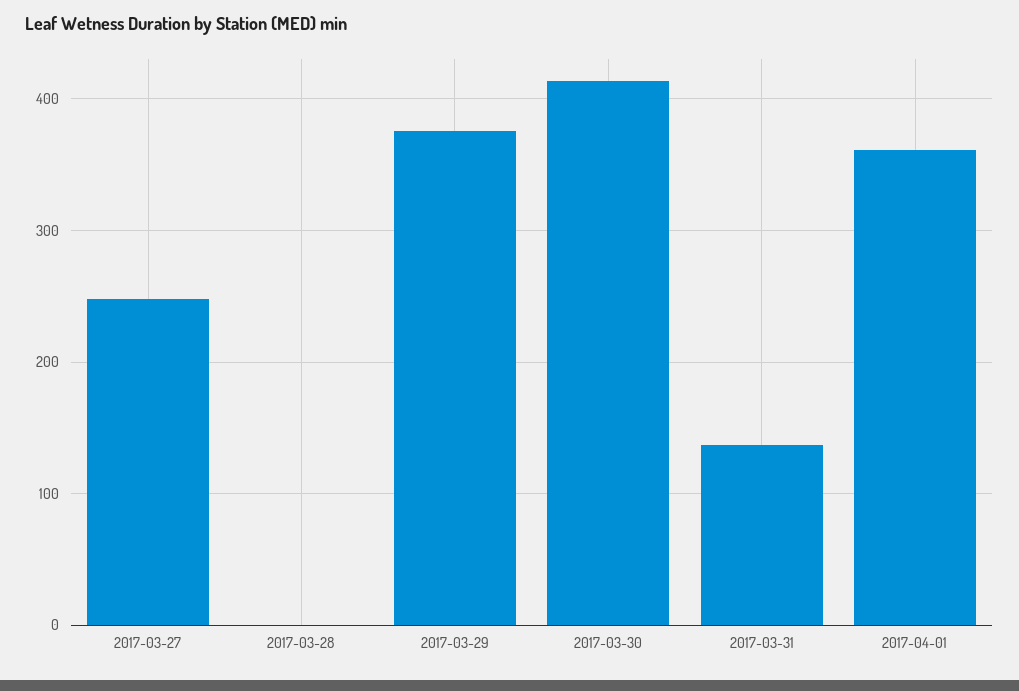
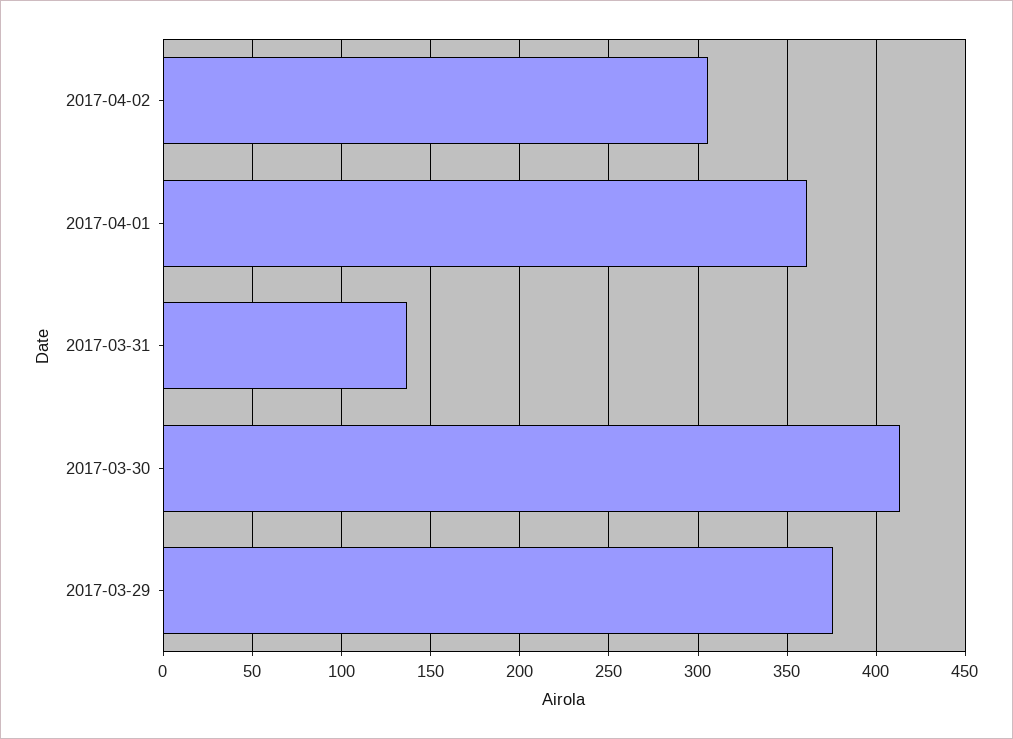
2017-03-27: 250 -> none
2017-03-28: 0 -> none
2017-04-02: none -> 305

